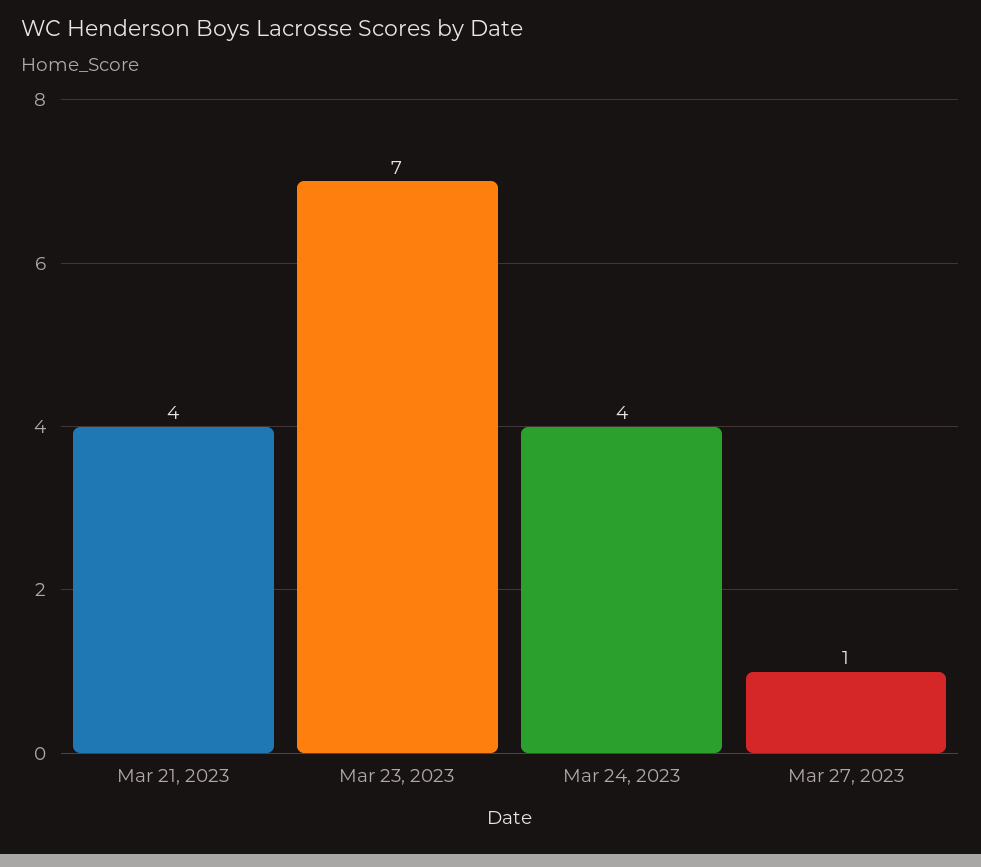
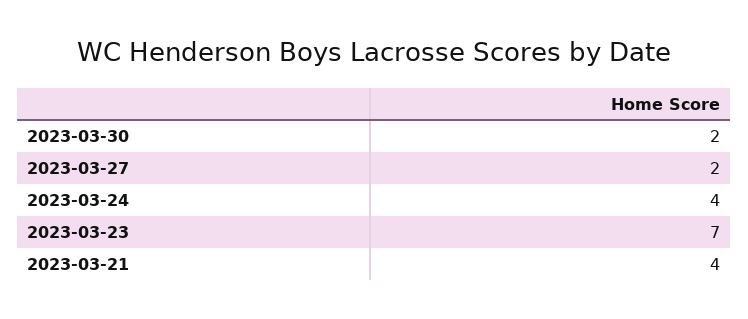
Mar 27, 2023: 1 -> 2
2023-03-30: none -> 2

